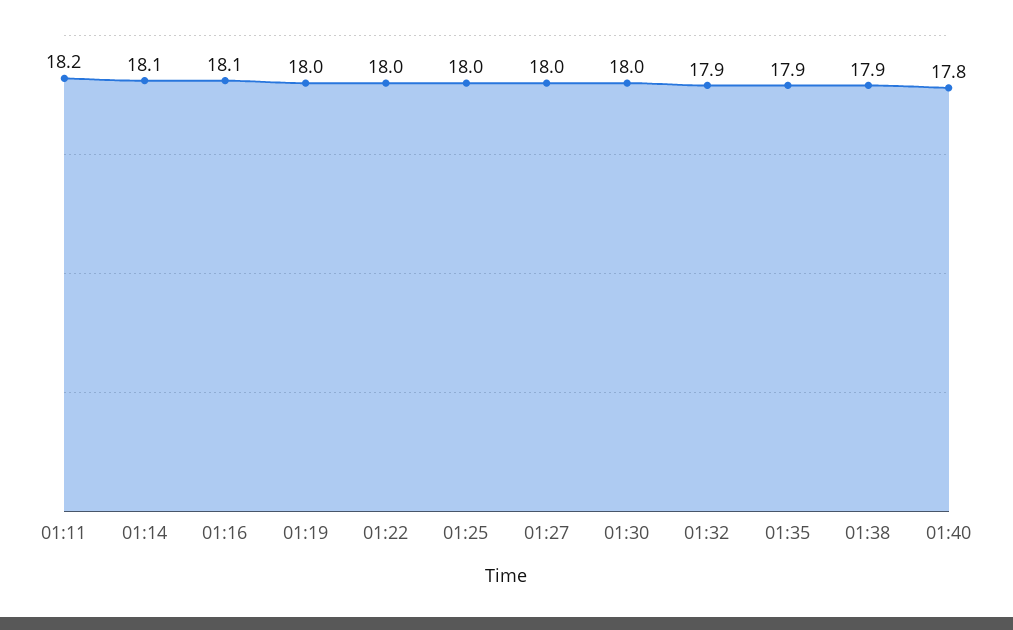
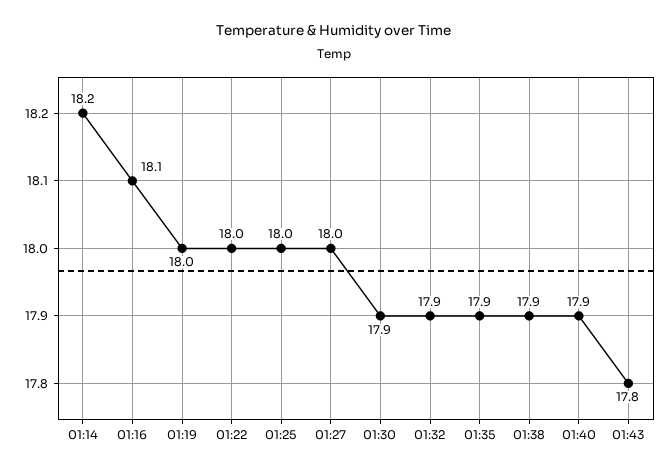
01:11: 18.2 -> none
01:14: 18.1 -> 18.2
01:30: 18 -> 17.9
01:40: 17.8 -> 17.9
01:43: none -> 17.8

